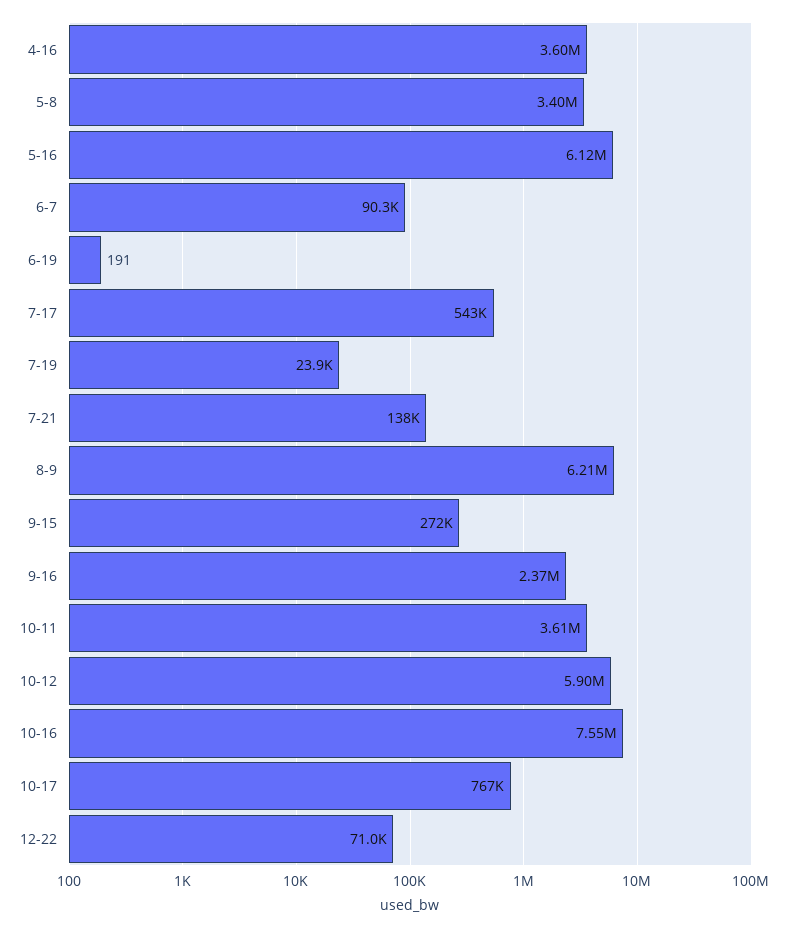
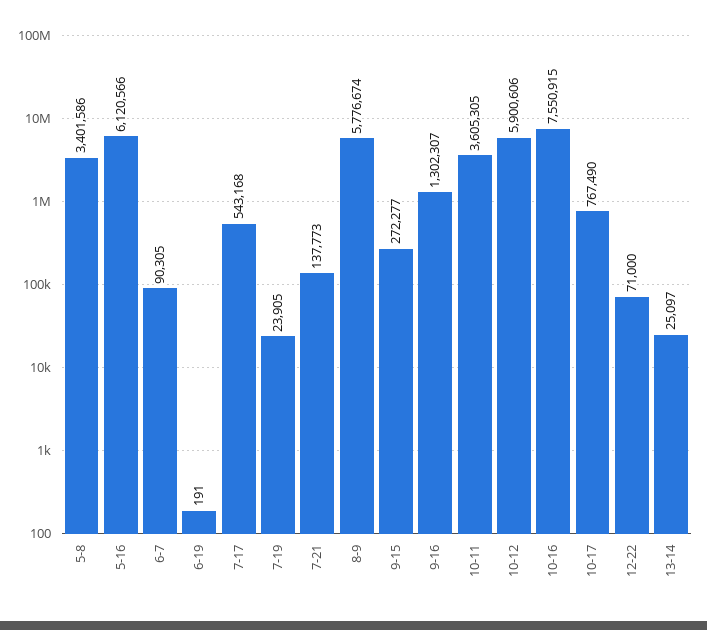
4-16: 3600000 -> none
8-9: 6210000 -> 5776674
9-16: 2370000 -> 1302307
13-14: none -> 25097

